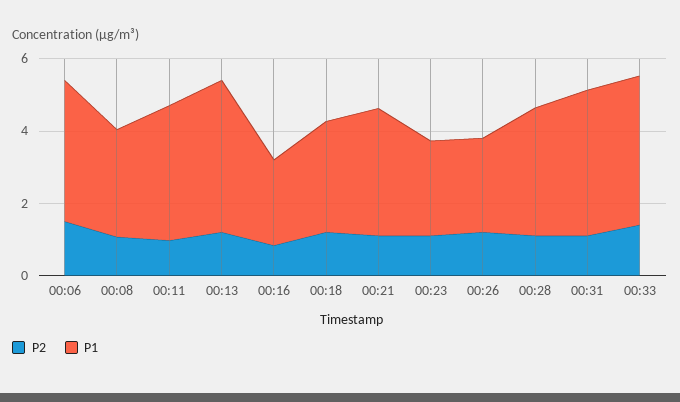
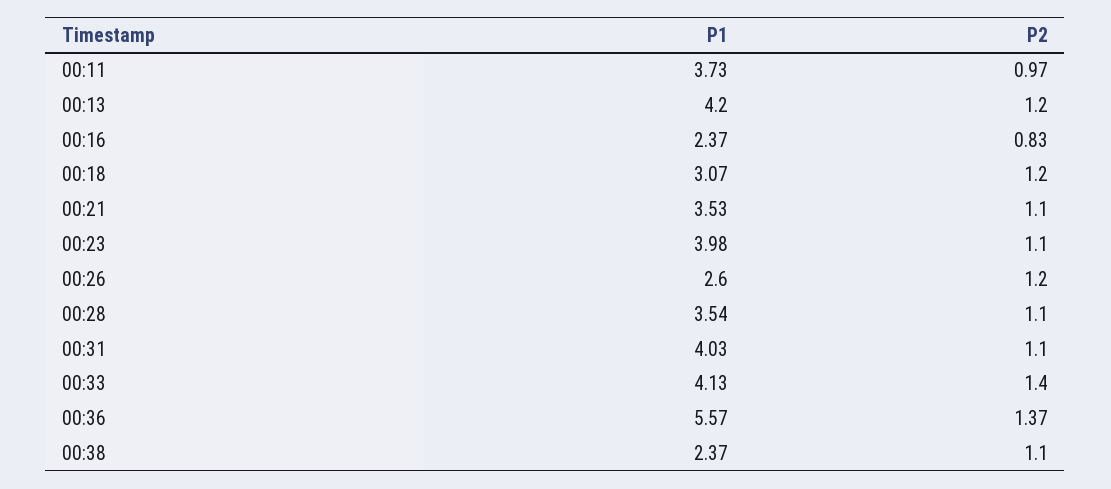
P2, 00:06: 1.5 -> none
P1, 00:06: 4 -> none
P2, 00:08: 1 -> none
P1, 00:08: 3 -> none
P1, 00:23: 2.5 -> 3.98
P1, 00:36: none -> 5.57
P2, 00:36: none -> 1.37
P1, 00:38: none -> 2.37
P2, 00:38: none -> 1.1

